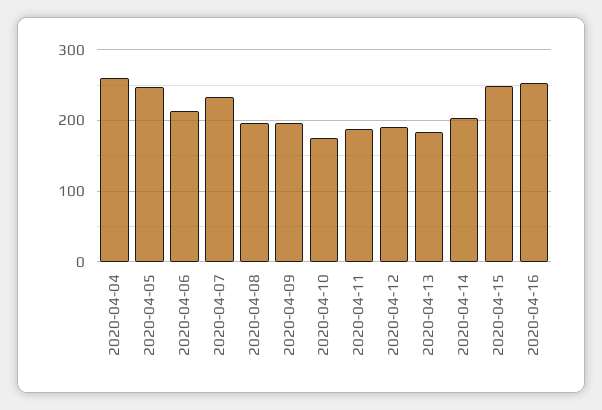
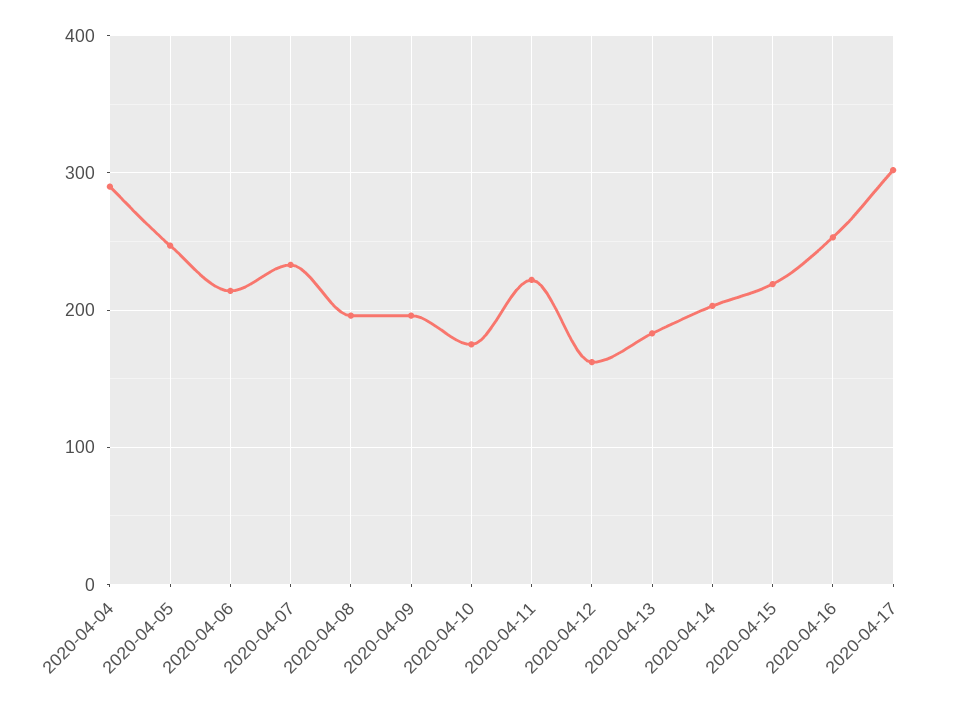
2020-04-04: 260 -> 290
2020-04-11: 190 -> 220
2020-04-12: 190 -> 160
2020-04-15: 250 -> 220
2020-04-17: none -> 300

